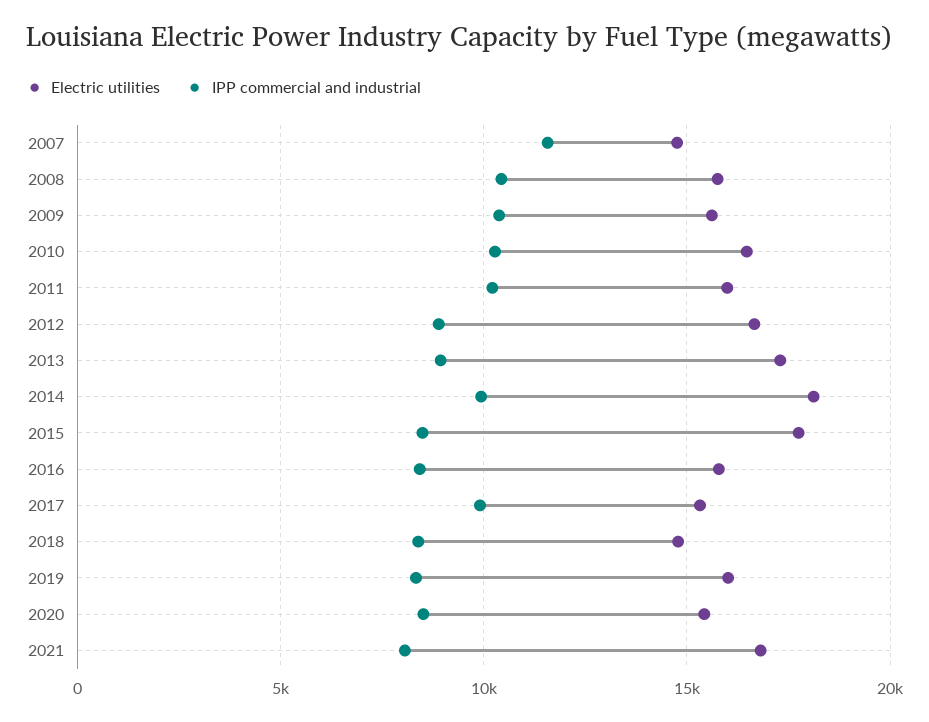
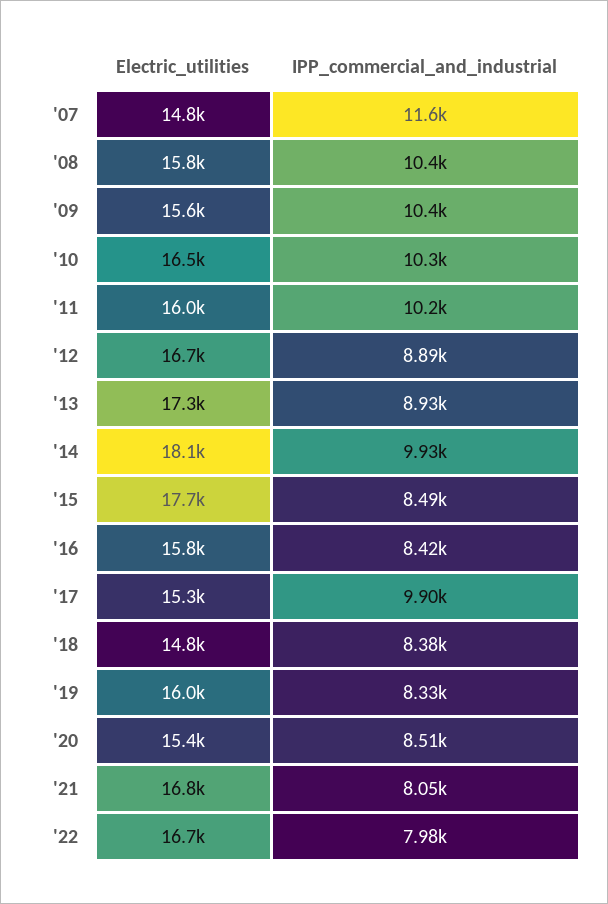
Electric utilities, '22: none -> 16700
IPP commercial and industrial, '22: none -> 7980

